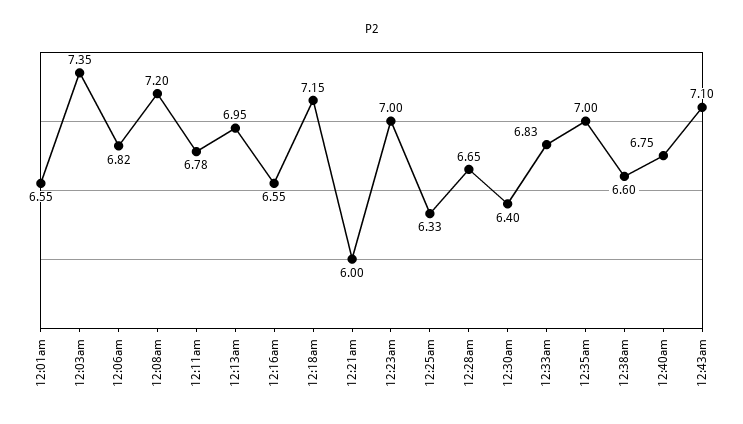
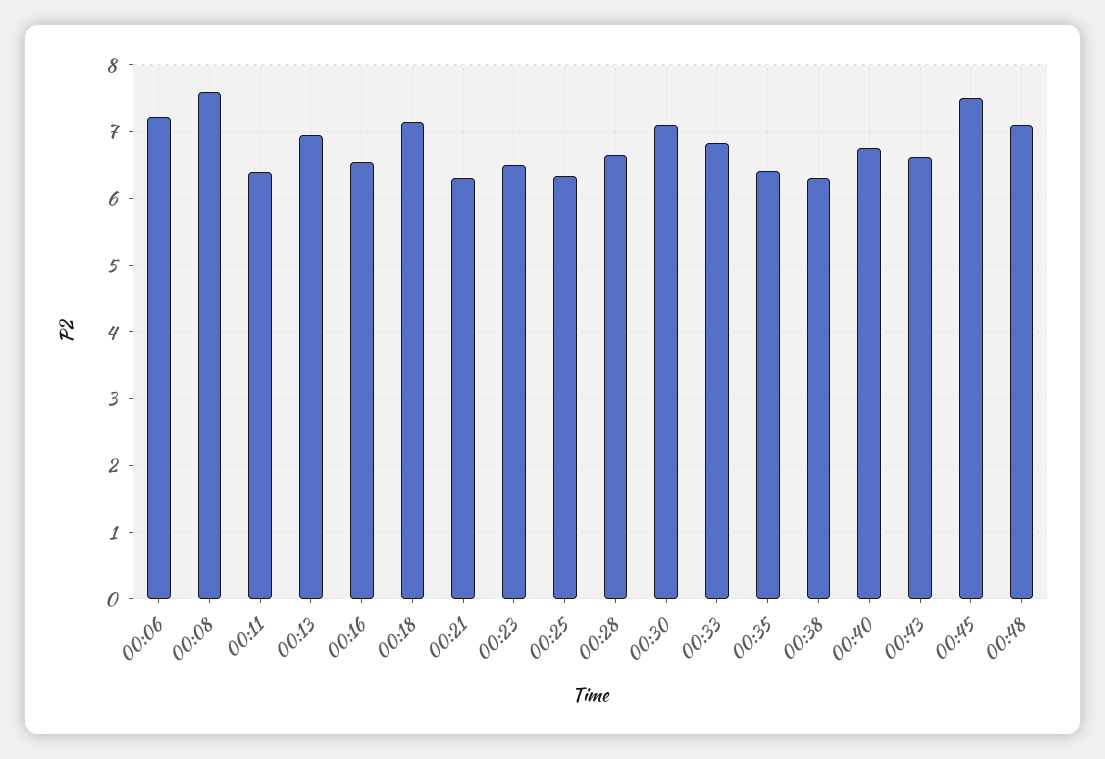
12:01am: 6.55 -> none
12:03am: 7.35 -> none
12:06am: 6.82 -> 7.2
12:08am: 7.2 -> 7.6
12:11am: 6.78 -> 6.4
12:21am: 6 -> 6.3
12:23am: 7 -> 6.5
12:30am: 6.4 -> 7.1
12:35am: 7 -> 6.4
12:38am: 6.6 -> 6.3
12:43am: 7.1 -> 6.6
00:45: none -> 7.5
00:48: none -> 7.1

